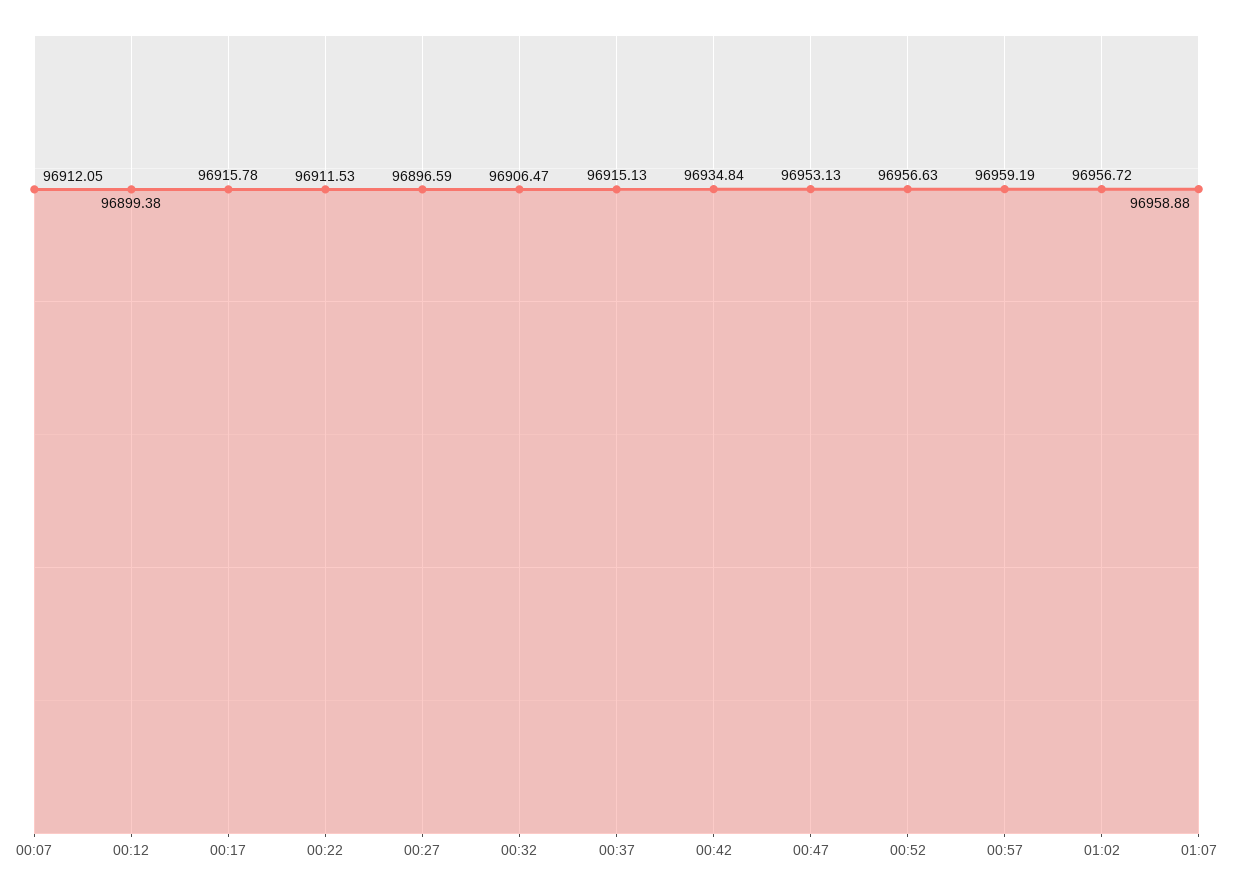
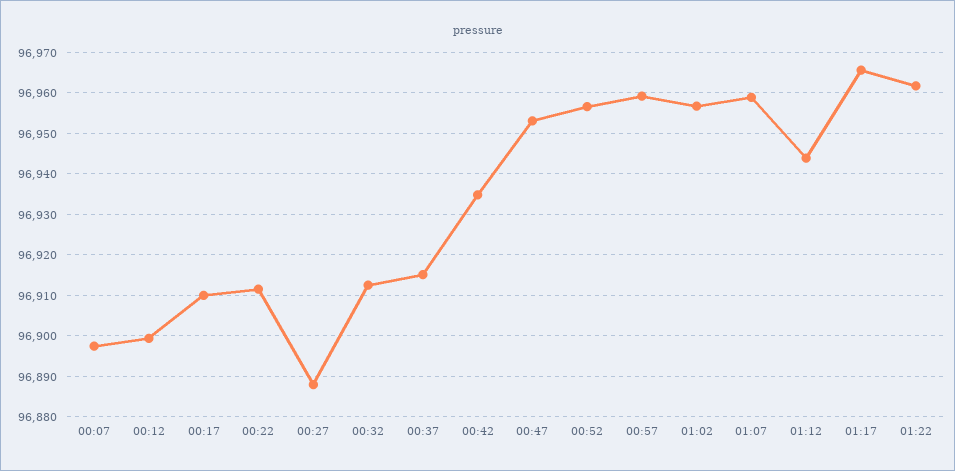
00:07: 96912.05 -> 96898
00:17: 96915.78 -> 96910
00:27: 96896.59 -> 96888
00:32: 96906.47 -> 96912
01:12: none -> 96944
01:17: none -> 96966
01:22: none -> 96962

